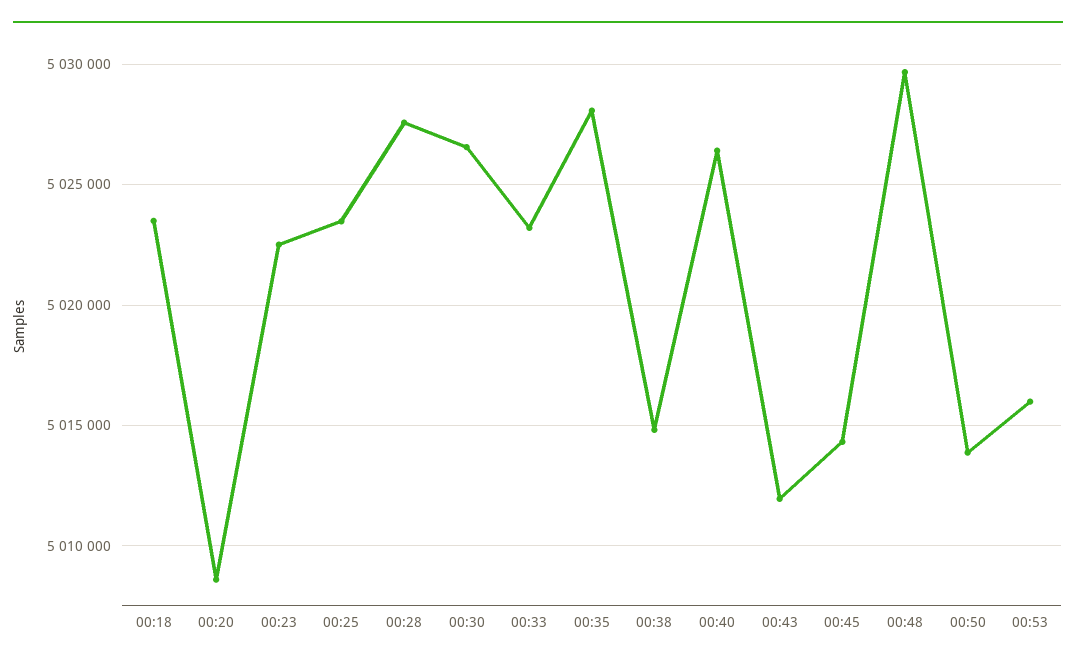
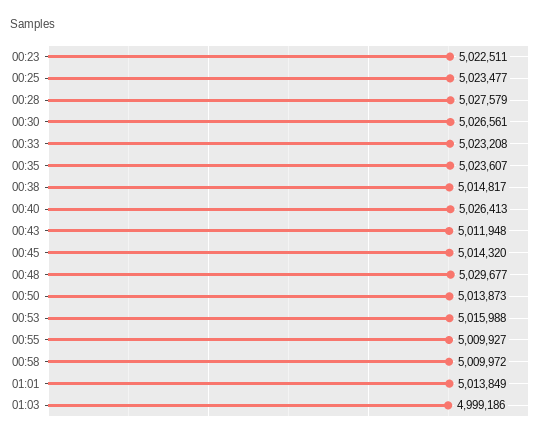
00:18: 5023500 -> none
00:20: 5008500 -> none
00:35: 5028000 -> 5023607
00:55: none -> 5009927
00:58: none -> 5009972
01:01: none -> 5013849
01:03: none -> 4999186

